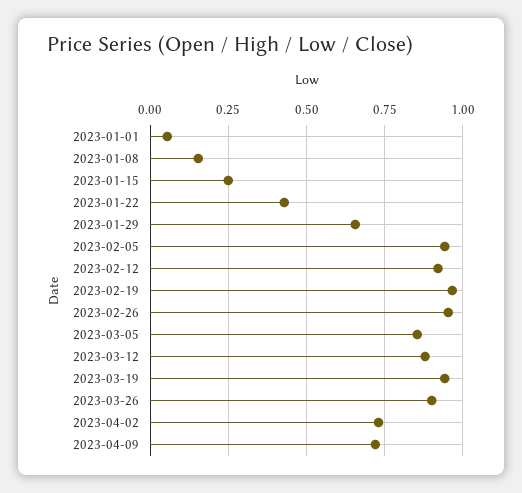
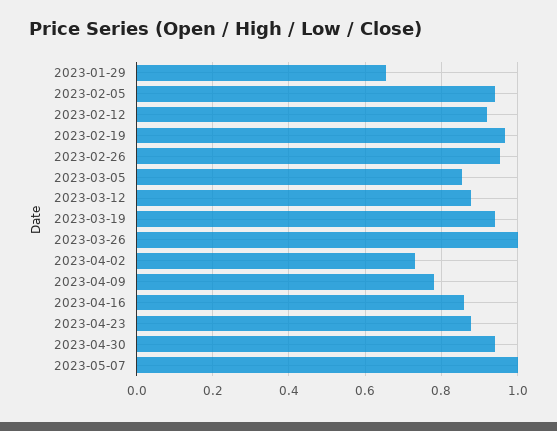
2023-01-01: 0.05 -> none
2023-01-08: 0.15 -> none
2023-01-15: 0.25 -> none
2023-01-22: 0.425 -> none
2023-03-26: 0.9 -> 1
2023-04-09: 0.725 -> 0.78
2023-04-16: none -> 0.86
2023-04-23: none -> 0.88
2023-04-30: none -> 0.94
2023-05-07: none -> 1

